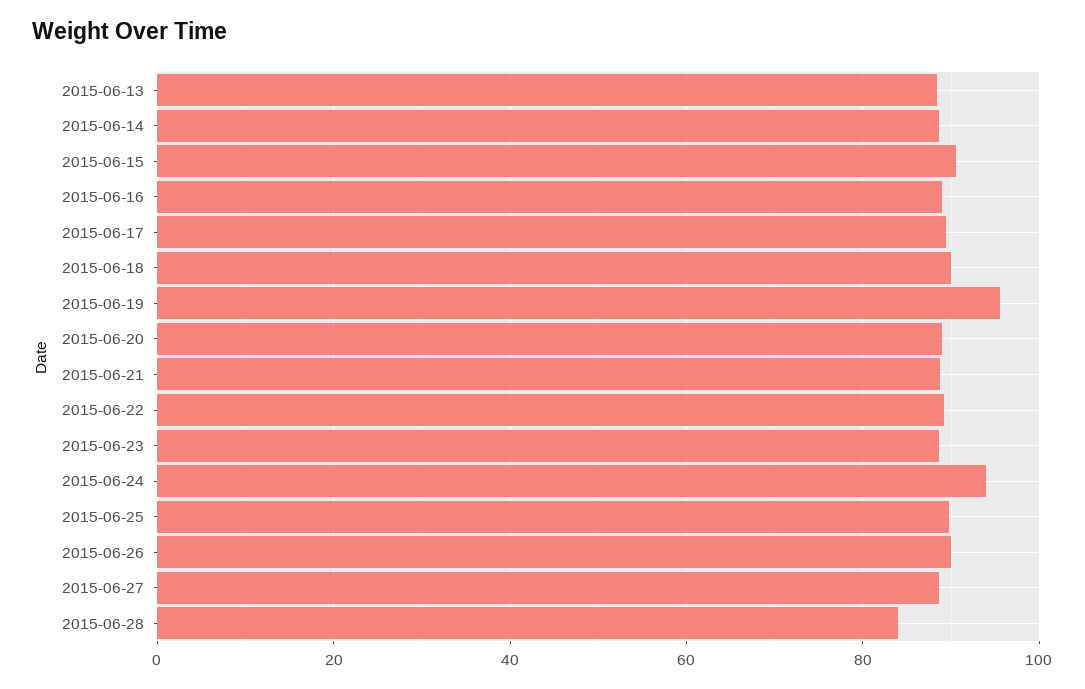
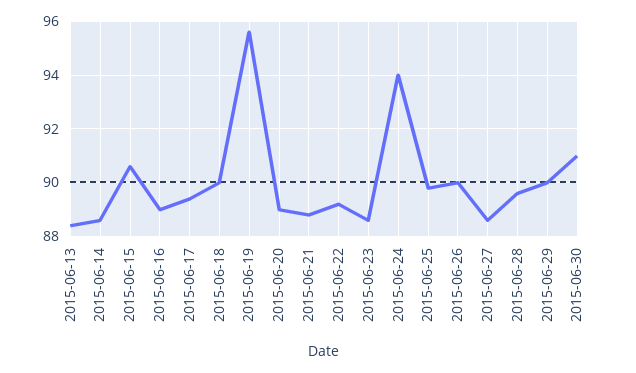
2015-06-28: 84 -> 89.5
2015-06-29: none -> 90
2015-06-30: none -> 91

